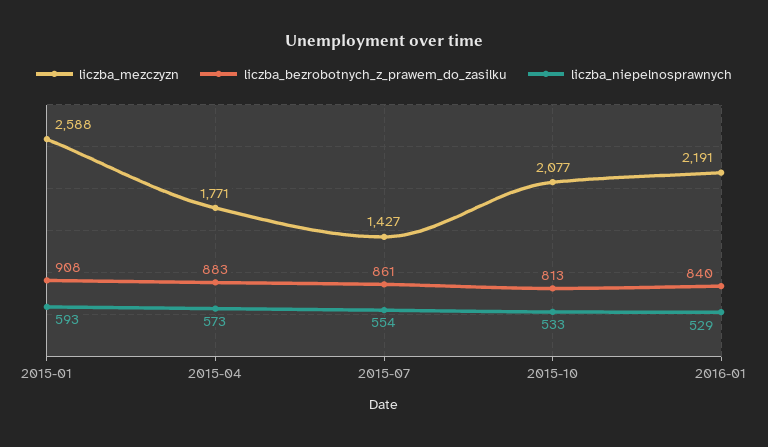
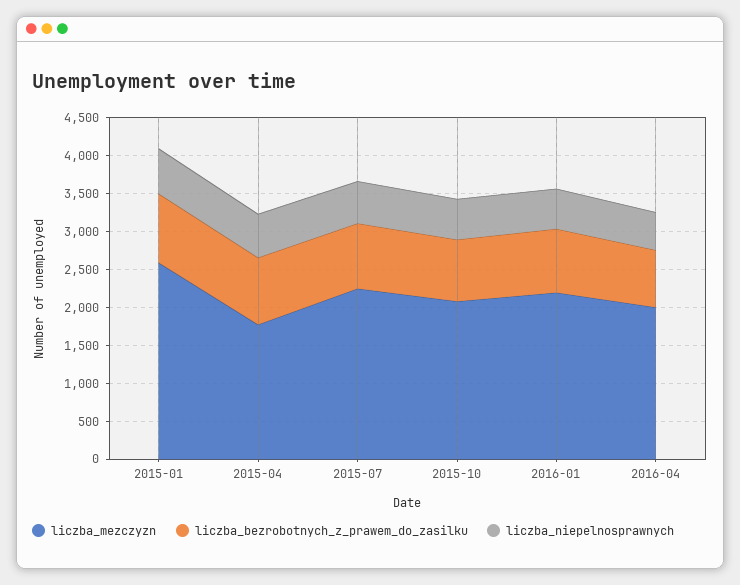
liczba_mezczyzn, 2015-07: 1427 -> 2250
liczba_mezczyzn, 2016-04: none -> 2000
liczba_bezrobotnych_z_prawem_do_zasilku, 2016-04: none -> 750
liczba_niepelnosprawnych, 2016-04: none -> 500

